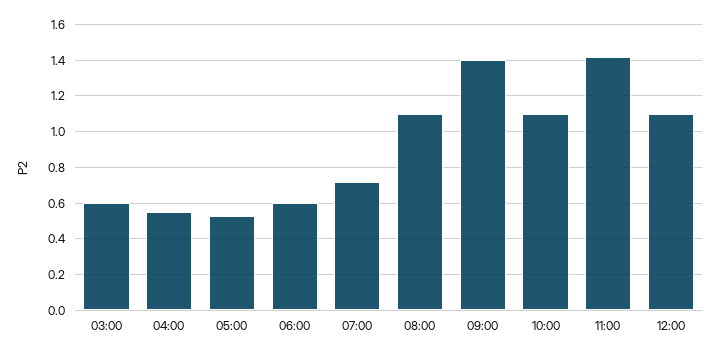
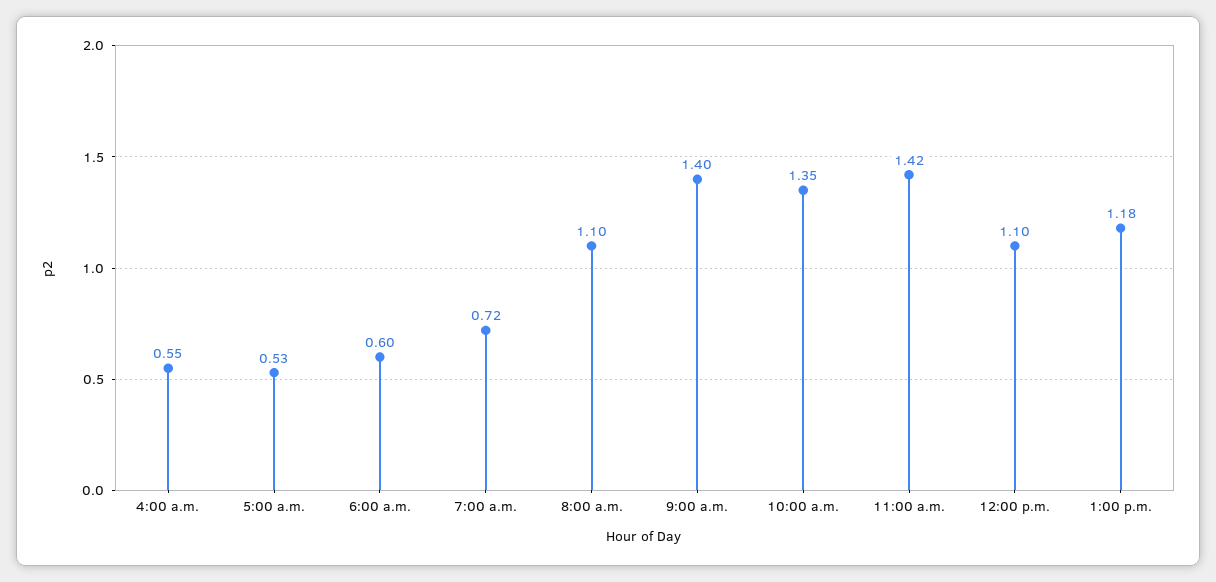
03:00: 0.6 -> none
10:00: 1.1 -> 1.35
1:00 p.m.: none -> 1.18

